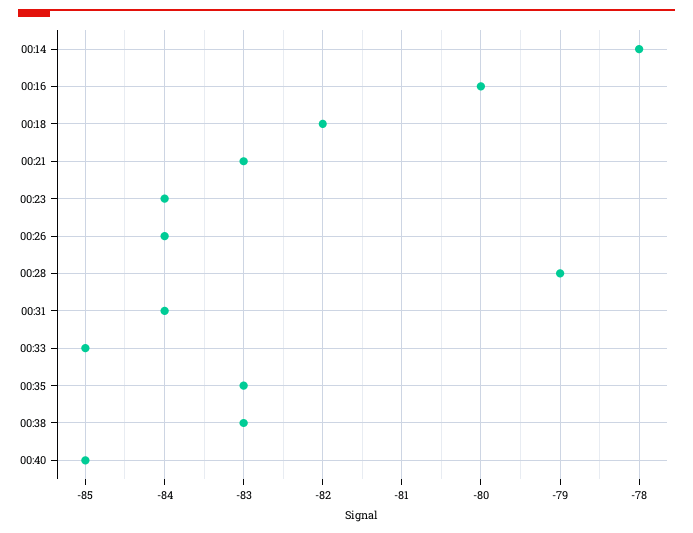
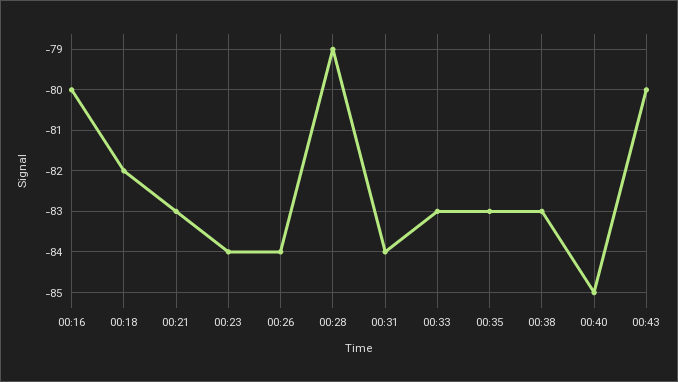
00:14: -78 -> none
00:33: -85 -> -83
00:43: none -> -80

